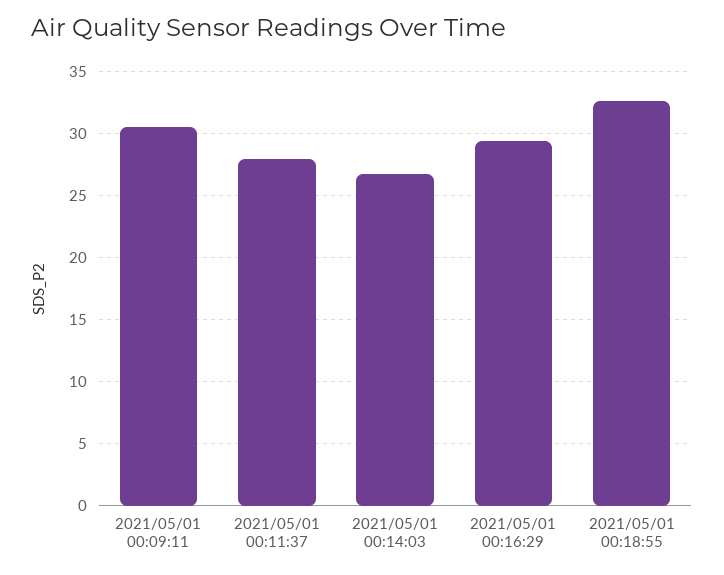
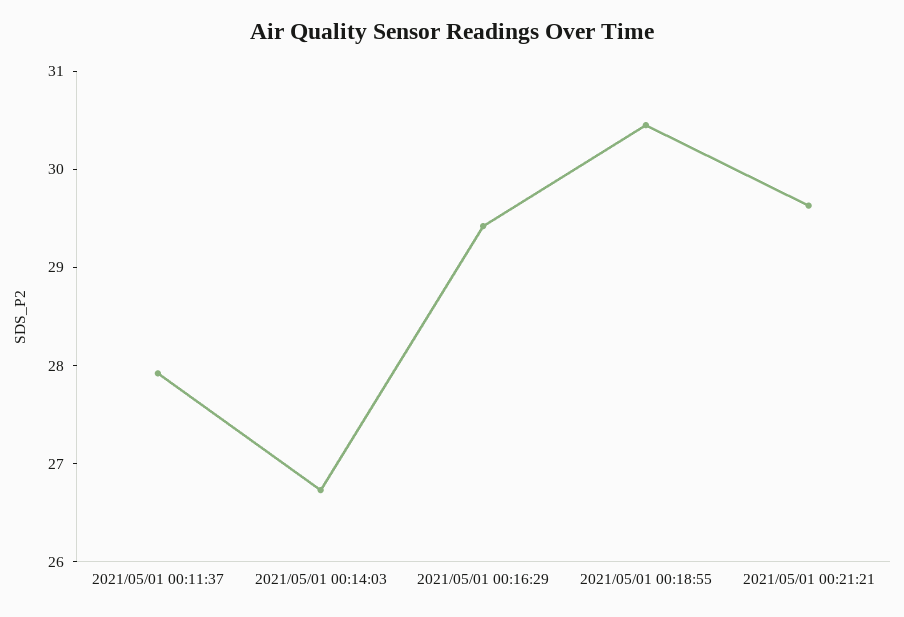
2021/05/01 00:09:11: 30.5 -> none
2021/05/01 00:18:55: 32.5 -> 30.4
2021/05/01 00:21:21: none -> 29.6

